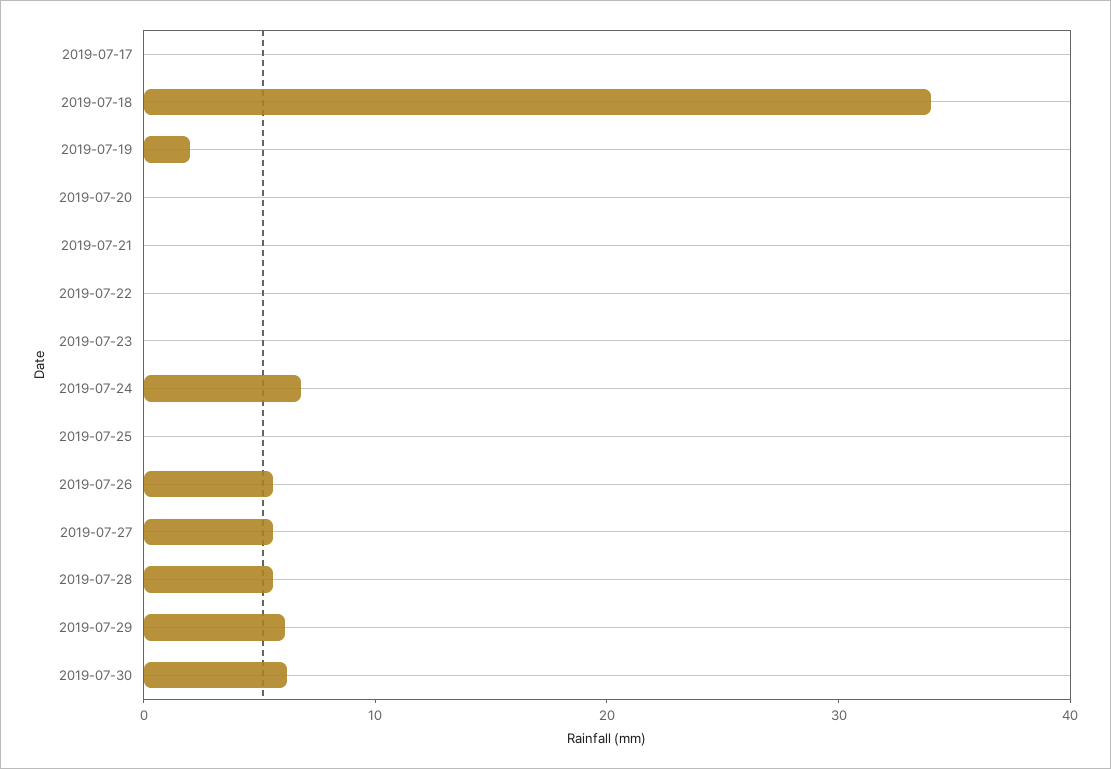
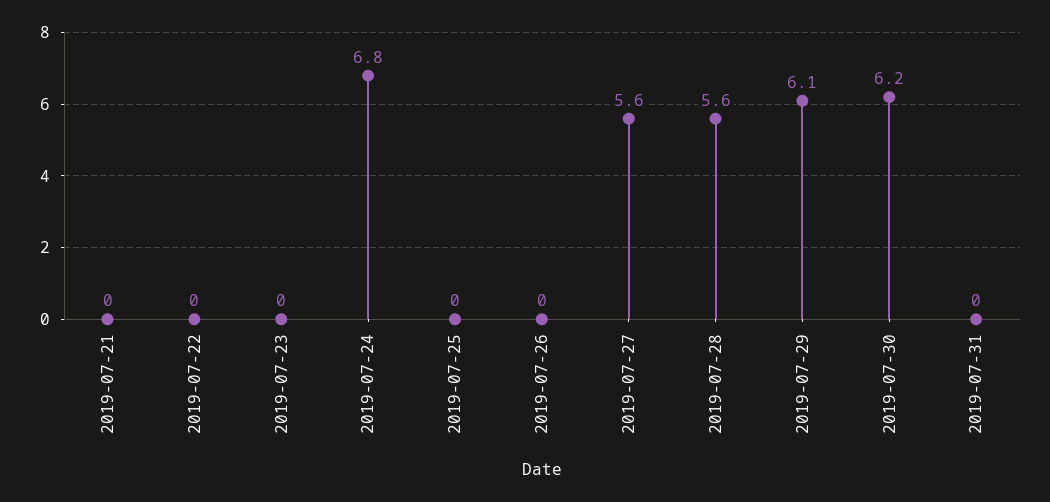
2019-07-17: 0 -> none
2019-07-18: 34 -> none
2019-07-19: 2 -> none
2019-07-20: 0 -> none
2019-07-26: 6 -> 0
2019-07-31: none -> 0

